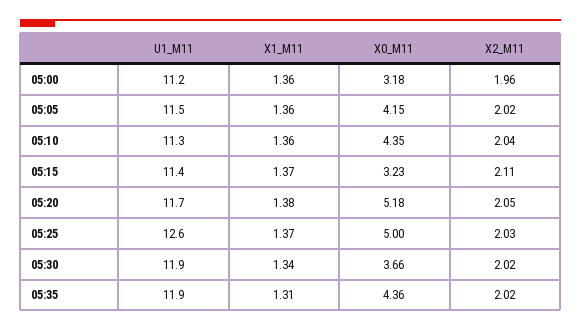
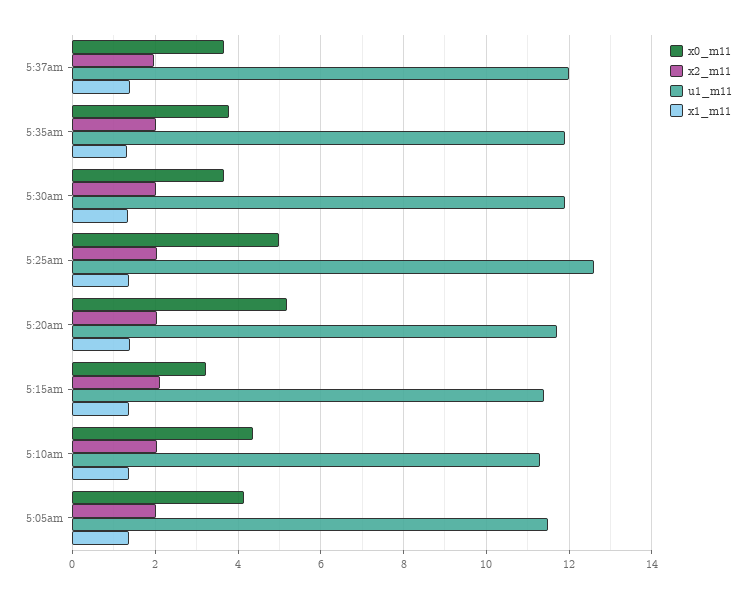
U1_M11, 05:00: 11.2 -> none
X1_M11, 05:00: 1.36 -> none
X0_M11, 05:00: 3.18 -> none
X2_M11, 05:00: 1.96 -> none
X0_M11, 05:35: 4.36 -> 3.8
X0_M11, 5:37am: none -> 3.6
X2_M11, 5:37am: none -> 2
U1_M11, 5:37am: none -> 12
X1_M11, 5:37am: none -> 1.4

